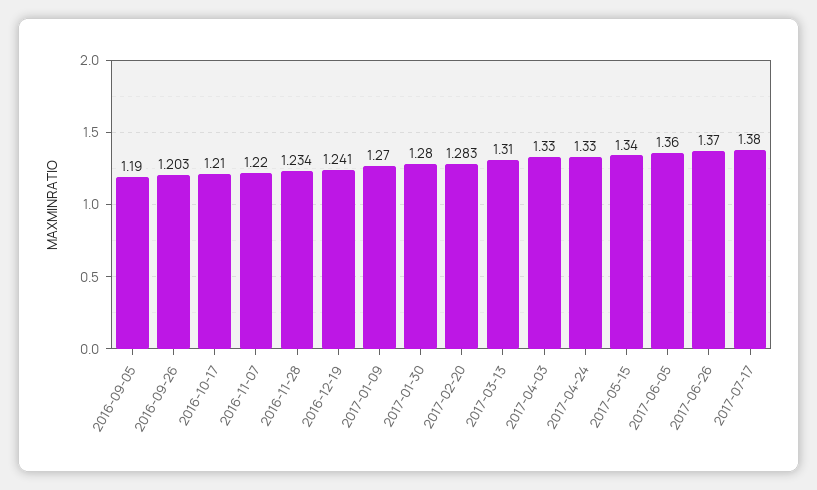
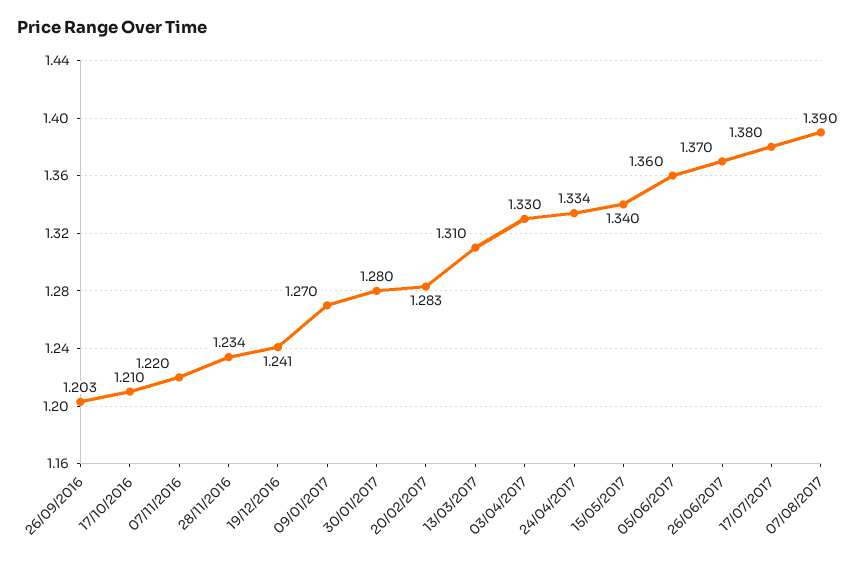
2016-09-05: 1.19 -> none
2017-04-24: 1.33 -> 1.334
07/08/2017: none -> 1.39

